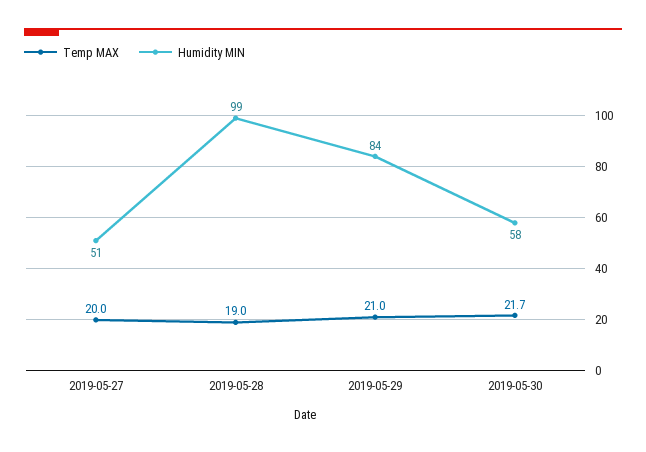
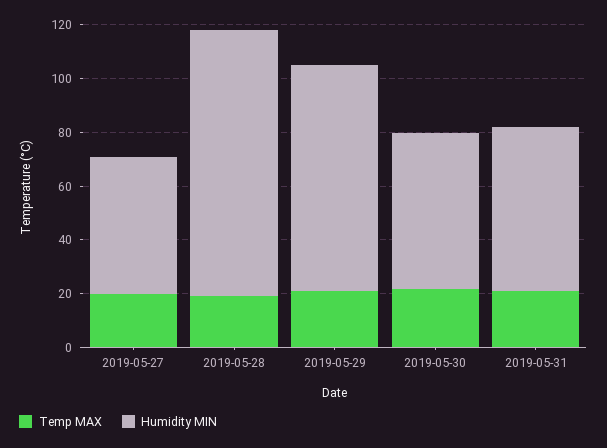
Temp MAX, 2019-05-31: none -> 20
Humidity MIN, 2019-05-31: none -> 60

